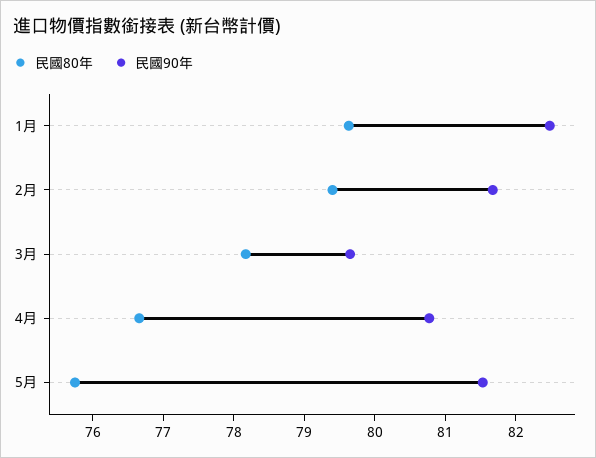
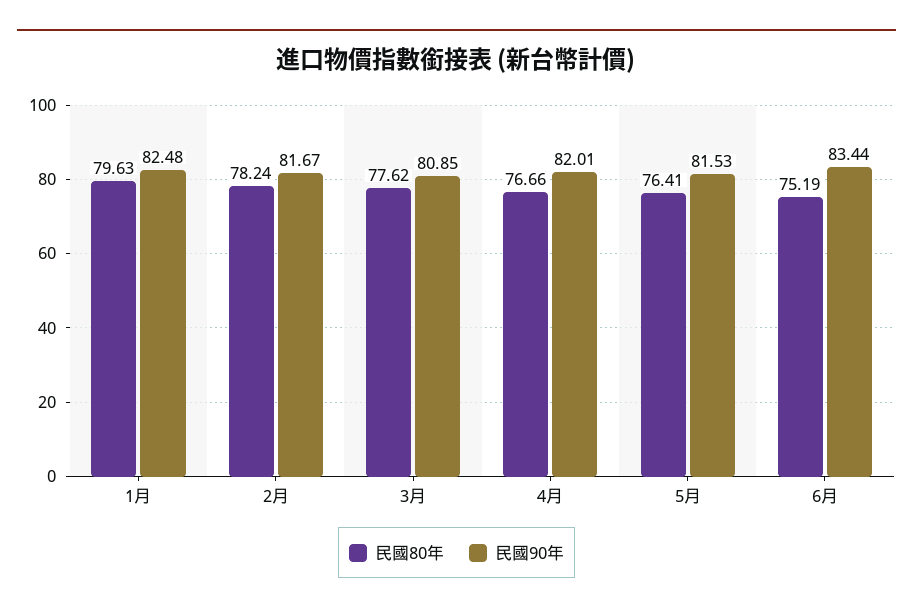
民國80年, 2月: 79.4 -> 78.24
民國80年, 3月: 78.2 -> 77.62
民國90年, 3月: 79.6 -> 80.85
民國90年, 4月: 80.8 -> 82.01
民國80年, 5月: 75.8 -> 76.41
民國80年, 6月: none -> 75.19
民國90年, 6月: none -> 83.44

